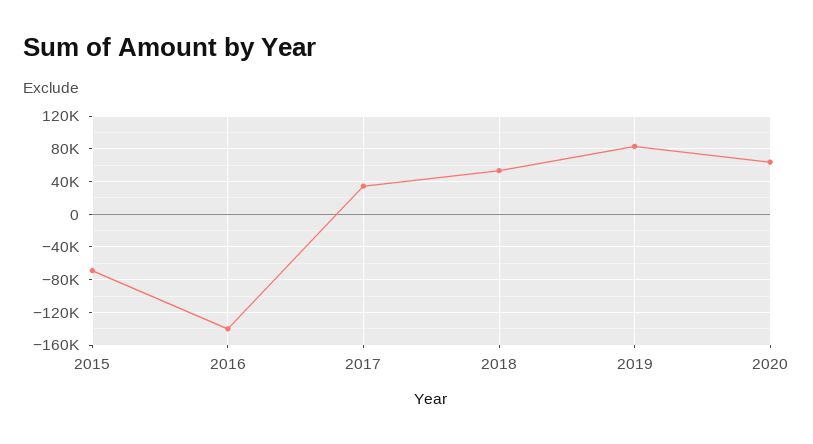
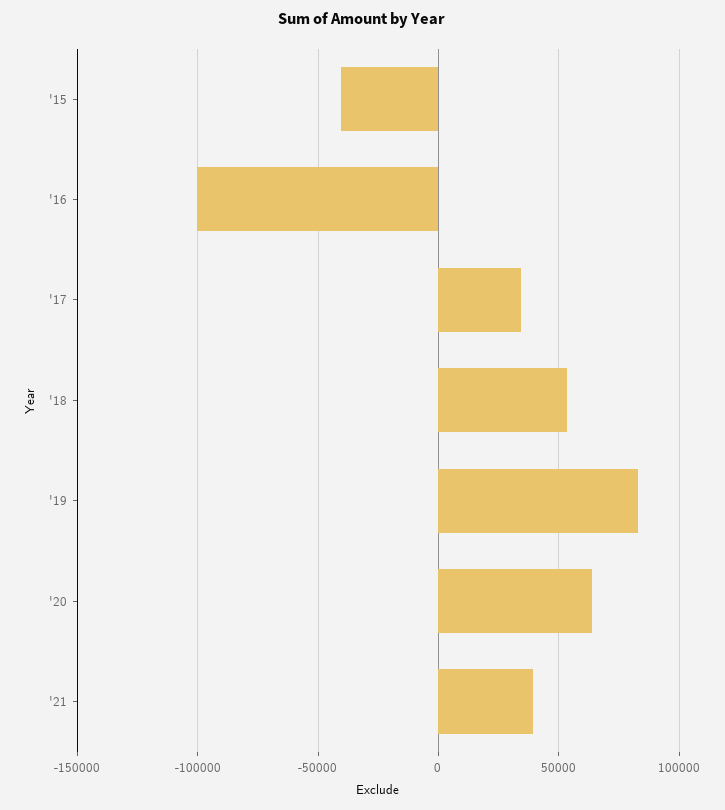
2015: -70000 -> -40000
2016: -140000 -> -100000
'21: none -> 40000

